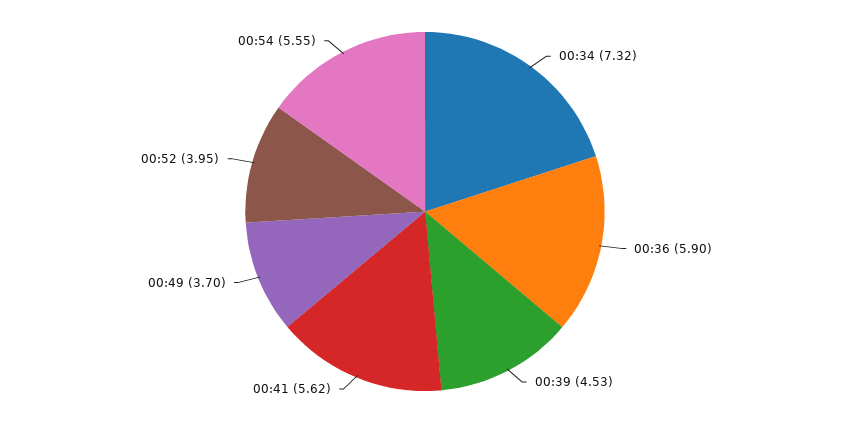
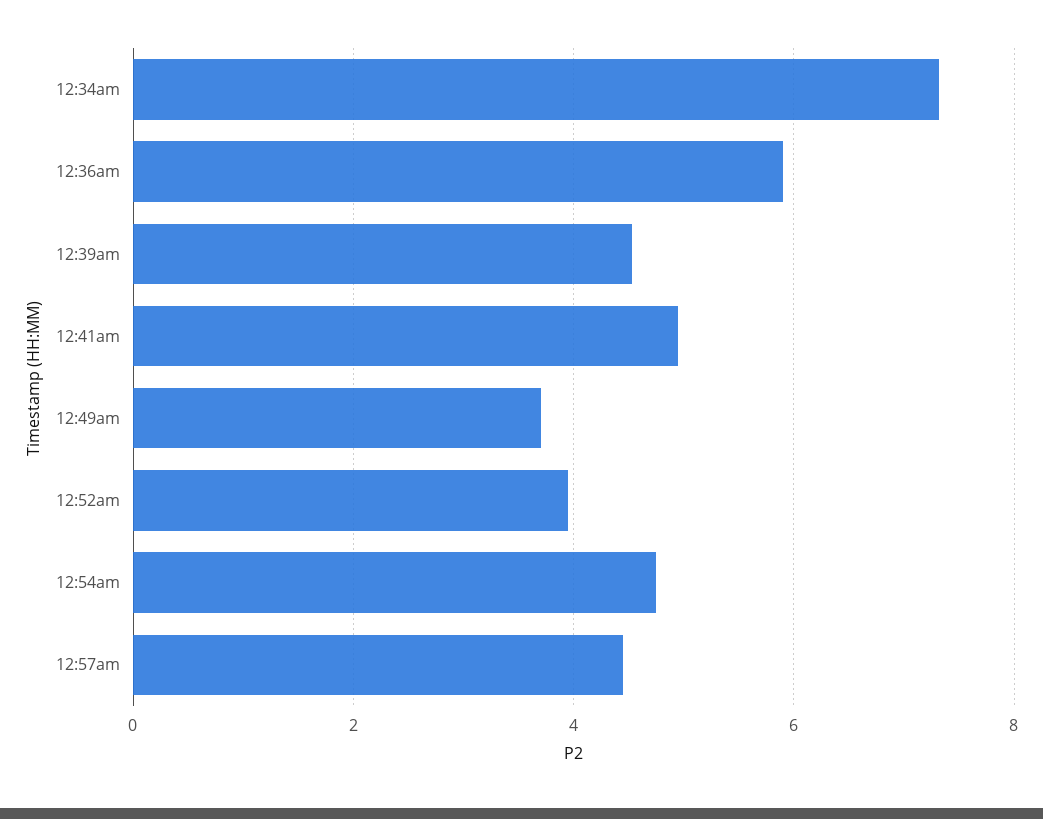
00:41: 5.62 -> 5
00:54: 5.55 -> 4.8
12:57am: none -> 4.4

